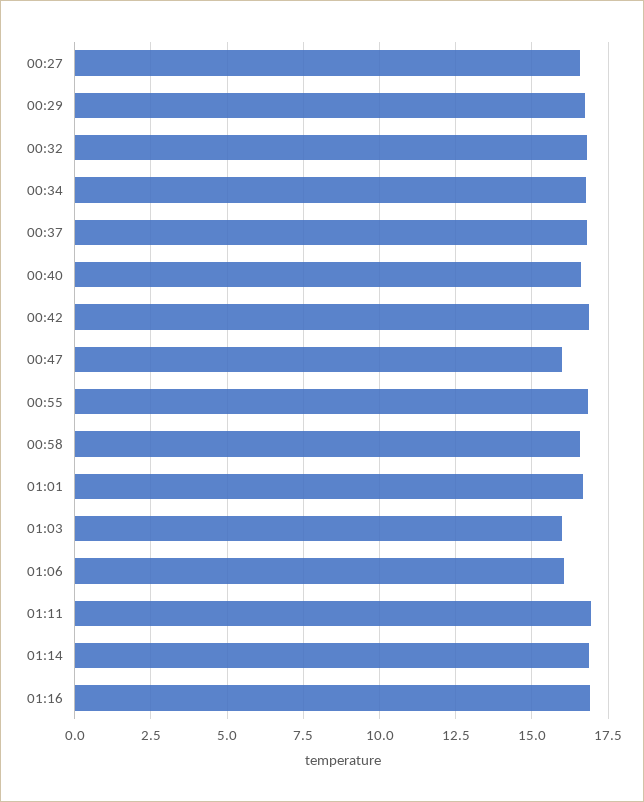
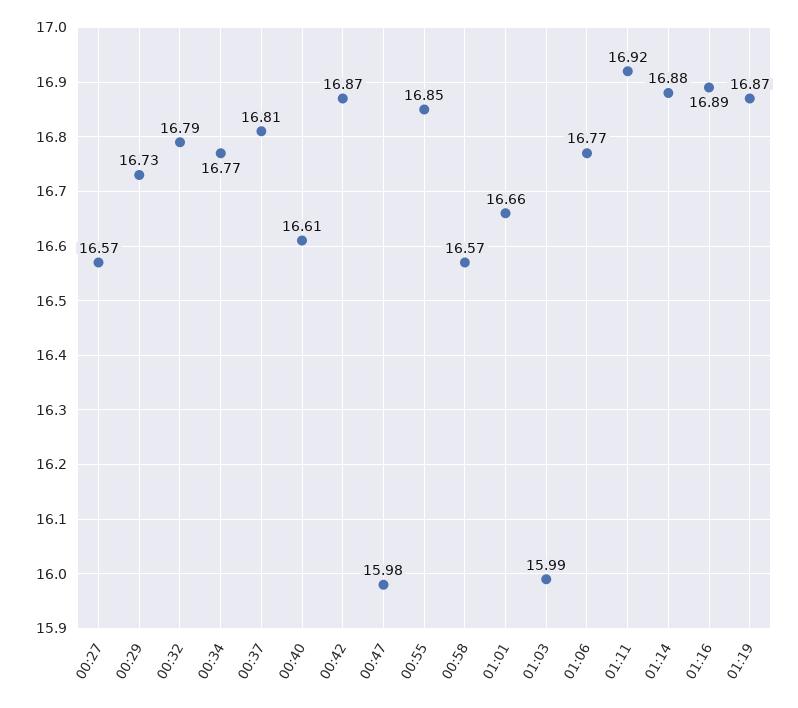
01:06: 16 -> 16.77
01:19: none -> 16.87

